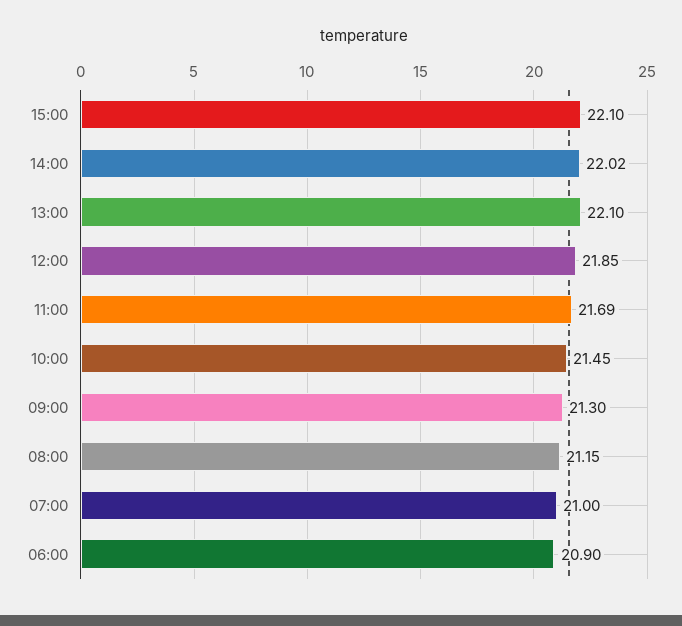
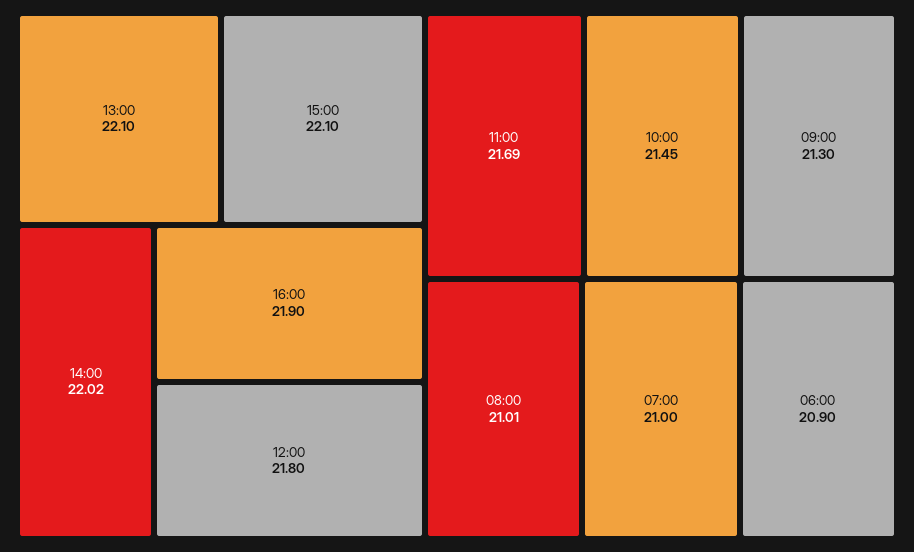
12:00: 21.85 -> 21.8
08:00: 21.15 -> 21.01
16:00: none -> 21.9

